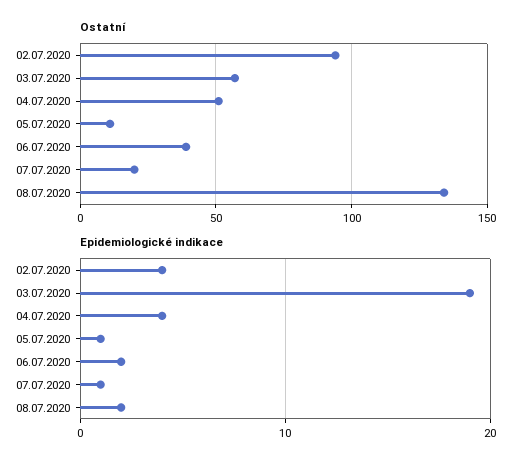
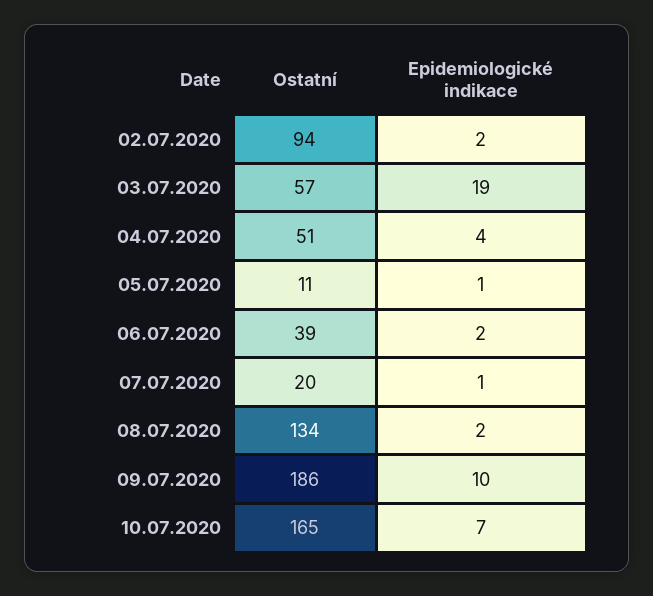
Epidemiologické indikace, 02.07.2020: 4 -> 2
Ostatní, 09.07.2020: none -> 186
Epidemiologické indikace, 09.07.2020: none -> 10
Ostatní, 10.07.2020: none -> 165
Epidemiologické indikace, 10.07.2020: none -> 7

